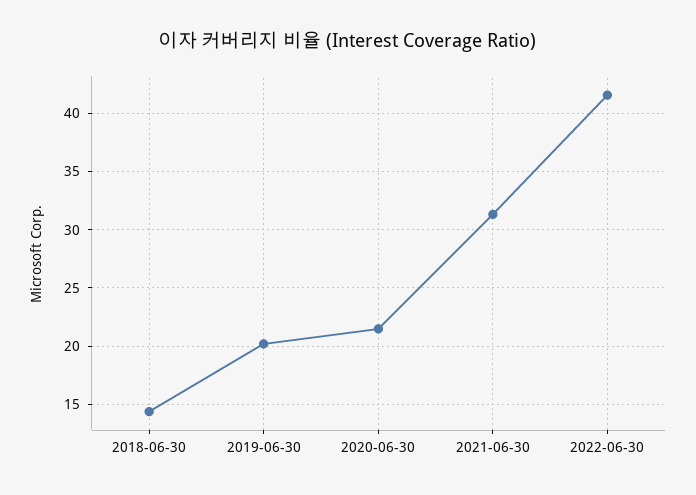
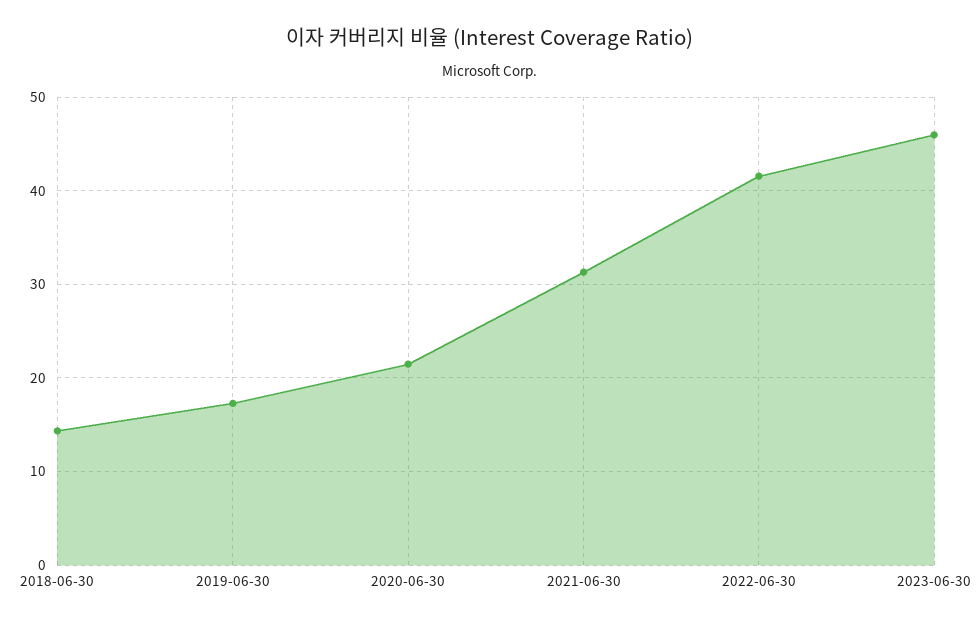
2019-06-30: 20 -> 17
2023-06-30: none -> 46

